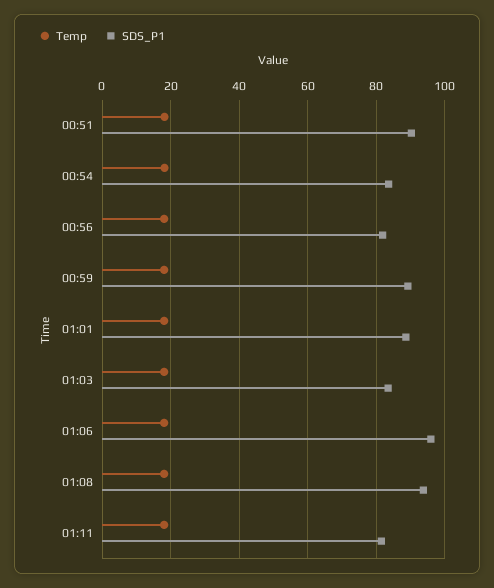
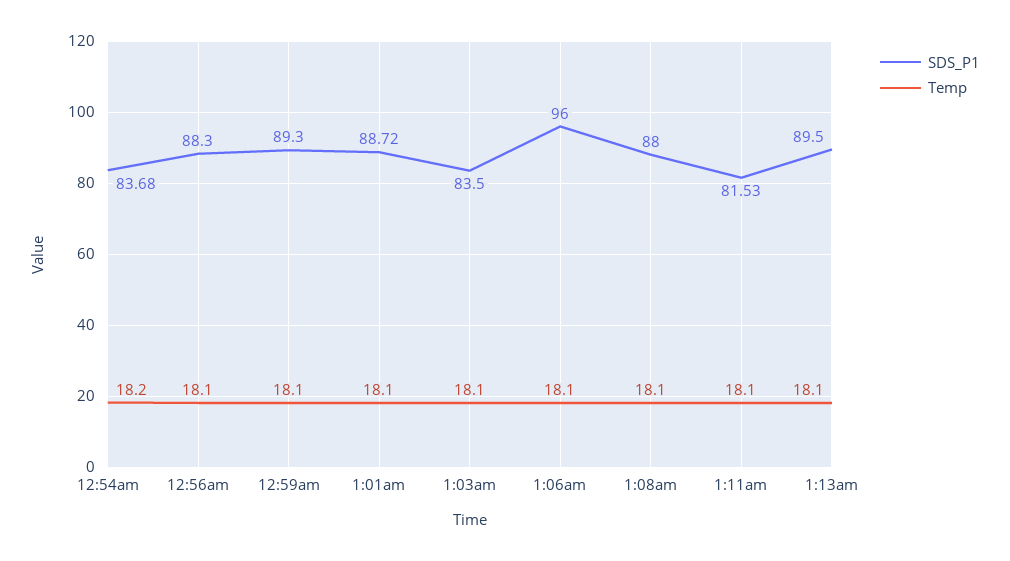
Temp, 00:51: 18 -> none
SDS_P1, 00:51: 90 -> none
SDS_P1, 00:56: 82 -> 88.3
SDS_P1, 01:08: 94 -> 88
SDS_P1, 1:13am: none -> 89.5
Temp, 1:13am: none -> 18.1

